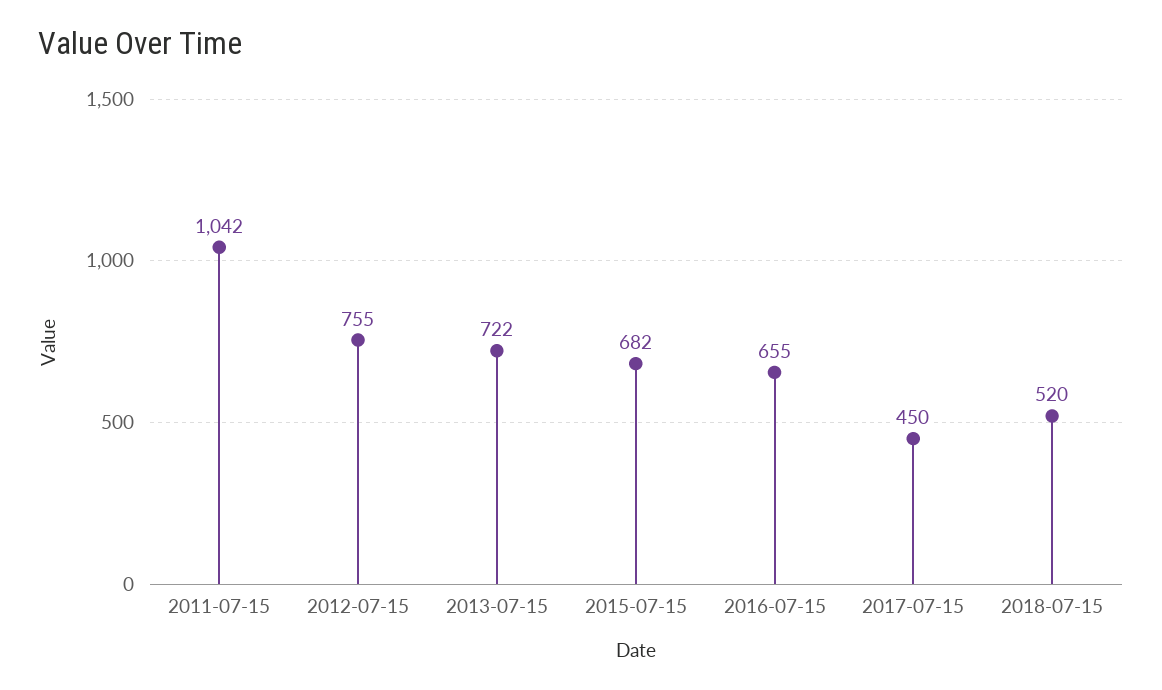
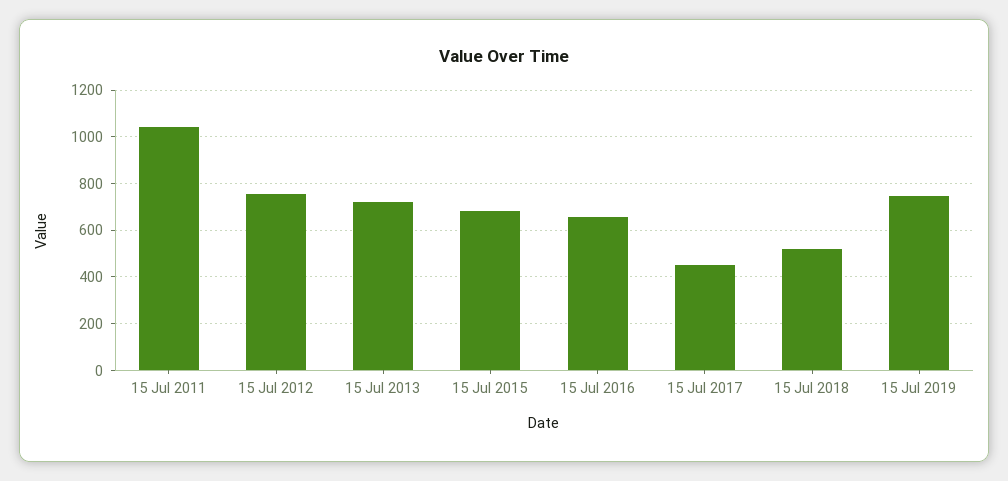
15 Jul 2019: none -> 750

